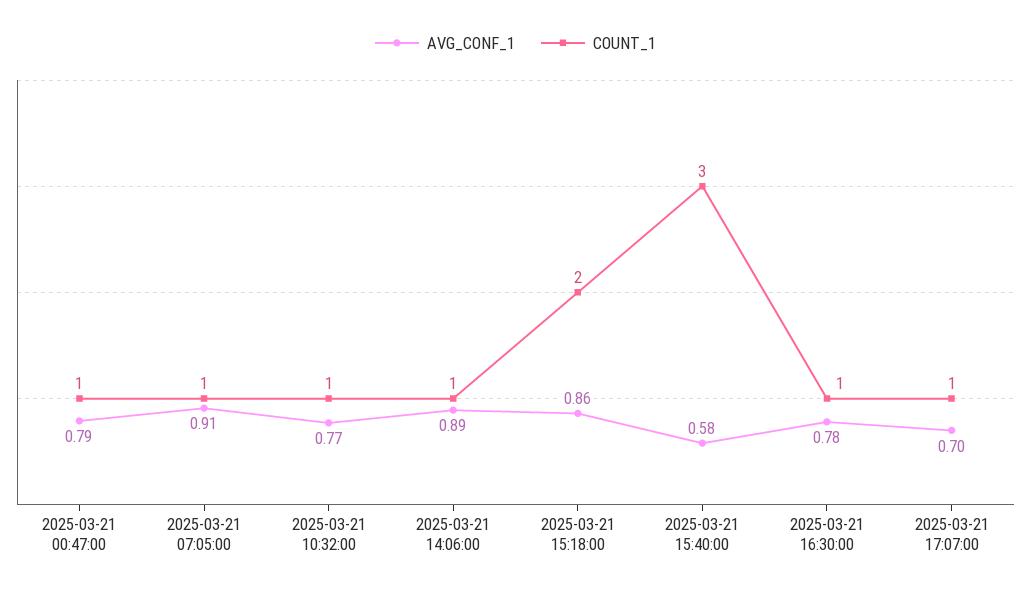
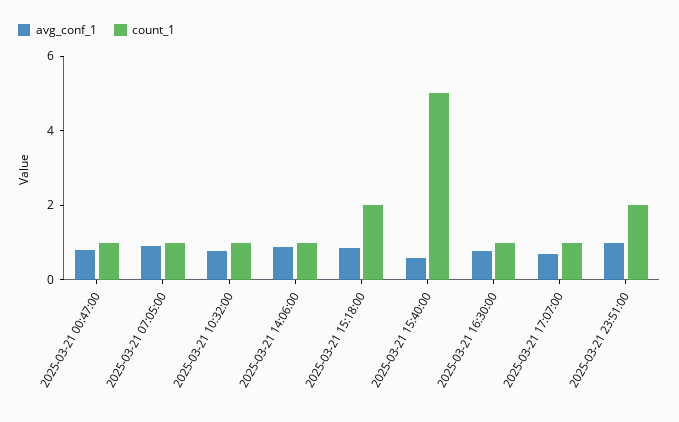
COUNT_1, 2025-03-21 15:40:00: 3 -> 5
AVG_CONF_1, 2025-03-21 23:51:00: none -> 1
COUNT_1, 2025-03-21 23:51:00: none -> 2

